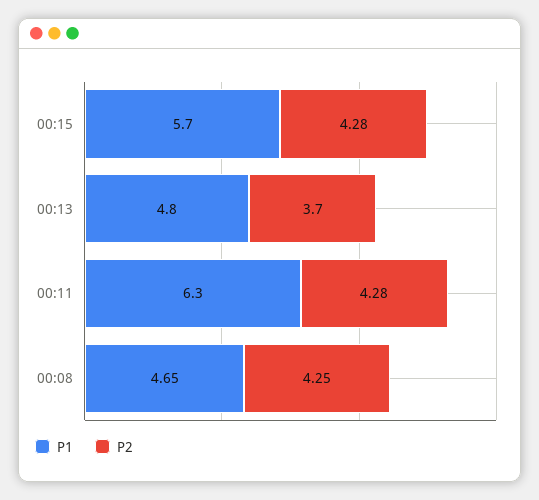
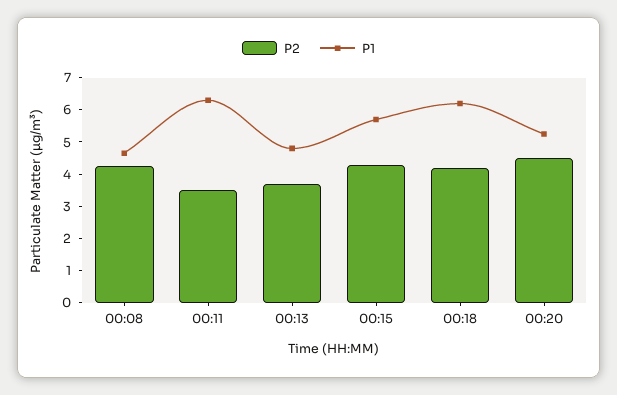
P2, 00:11: 4.28 -> 3.5
P2, 00:18: none -> 4.25
P1, 00:18: none -> 6.25
P2, 00:20: none -> 4.5
P1, 00:20: none -> 5.25

